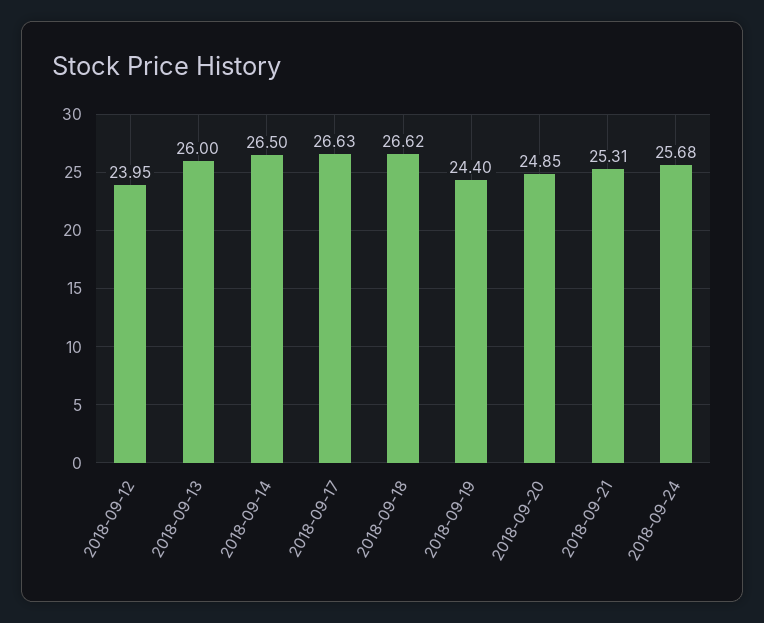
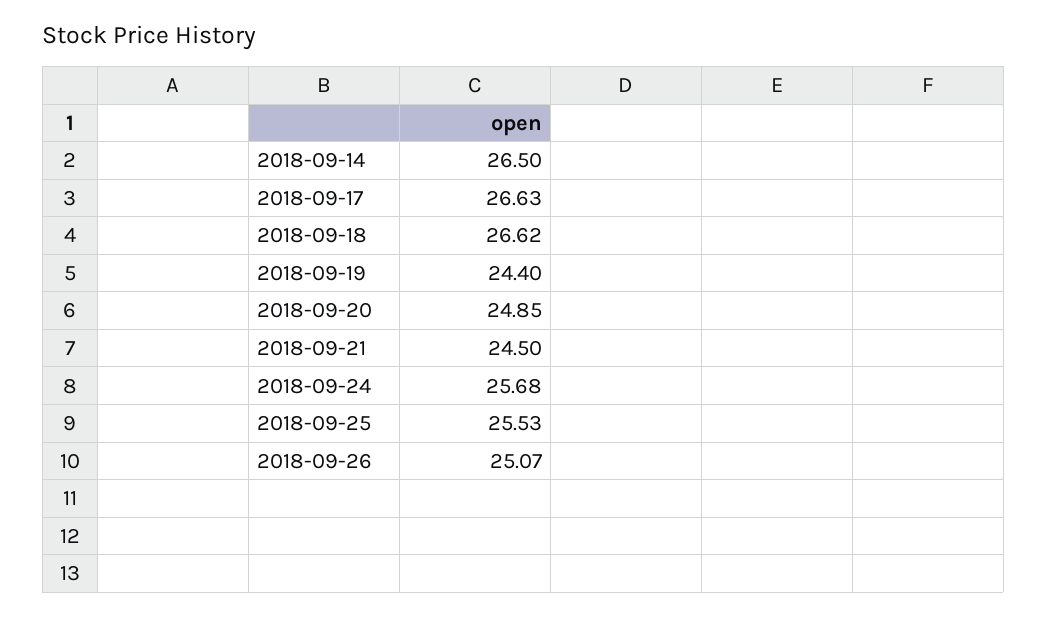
2018-09-12: 23.95 -> none
2018-09-13: 26 -> none
2018-09-21: 25.31 -> 24.5
2018-09-25: none -> 25.53
2018-09-26: none -> 25.07

